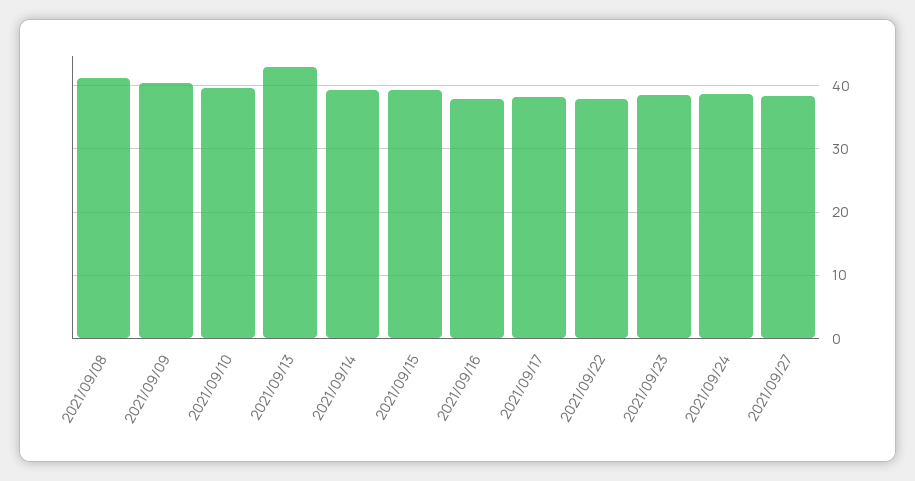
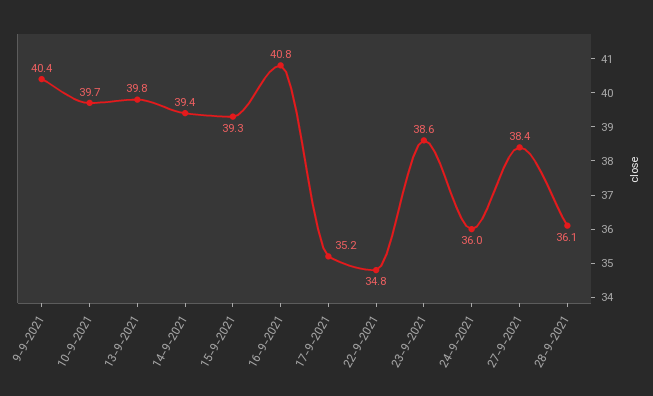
2021/09/08: 41 -> none
2021/09/13: 43 -> 39.8
2021/09/16: 38 -> 40.8
2021/09/17: 38 -> 35.2
2021/09/22: 38 -> 34.8
2021/09/24: 39 -> 36
28-9-2021: none -> 36.1

